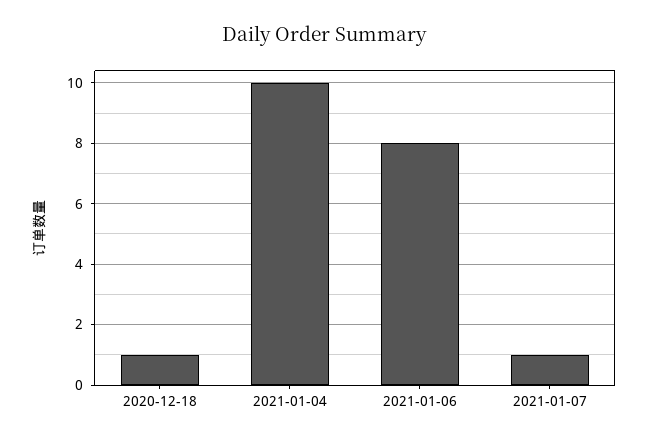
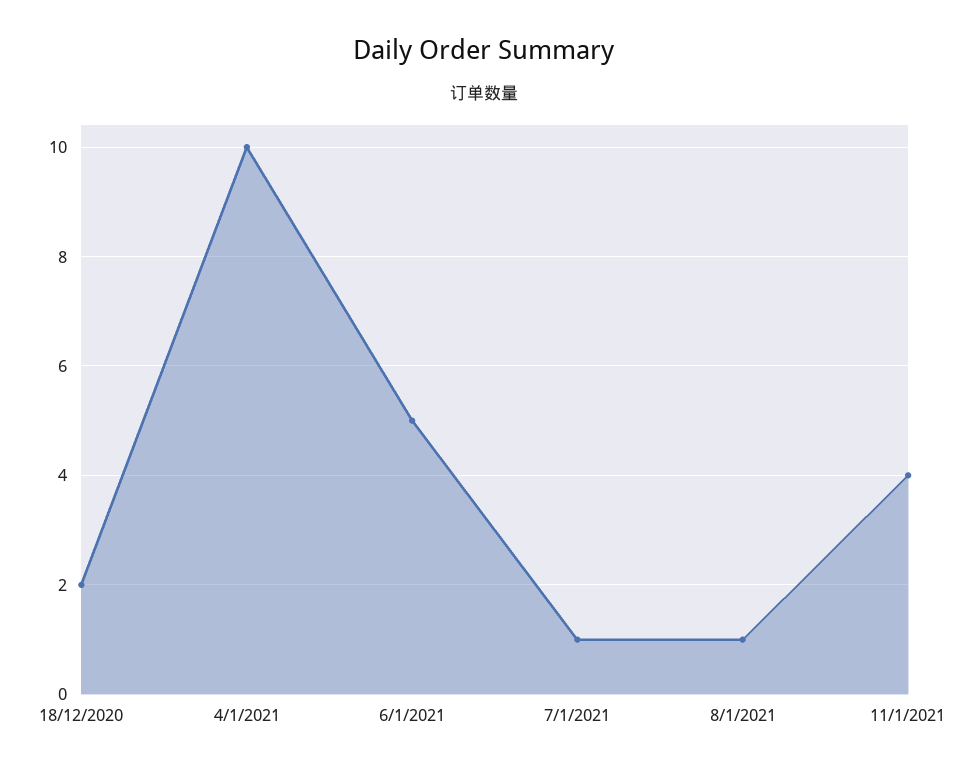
2020-12-18: 1 -> 2
2021-01-06: 8 -> 5
8/1/2021: none -> 1
11/1/2021: none -> 4

